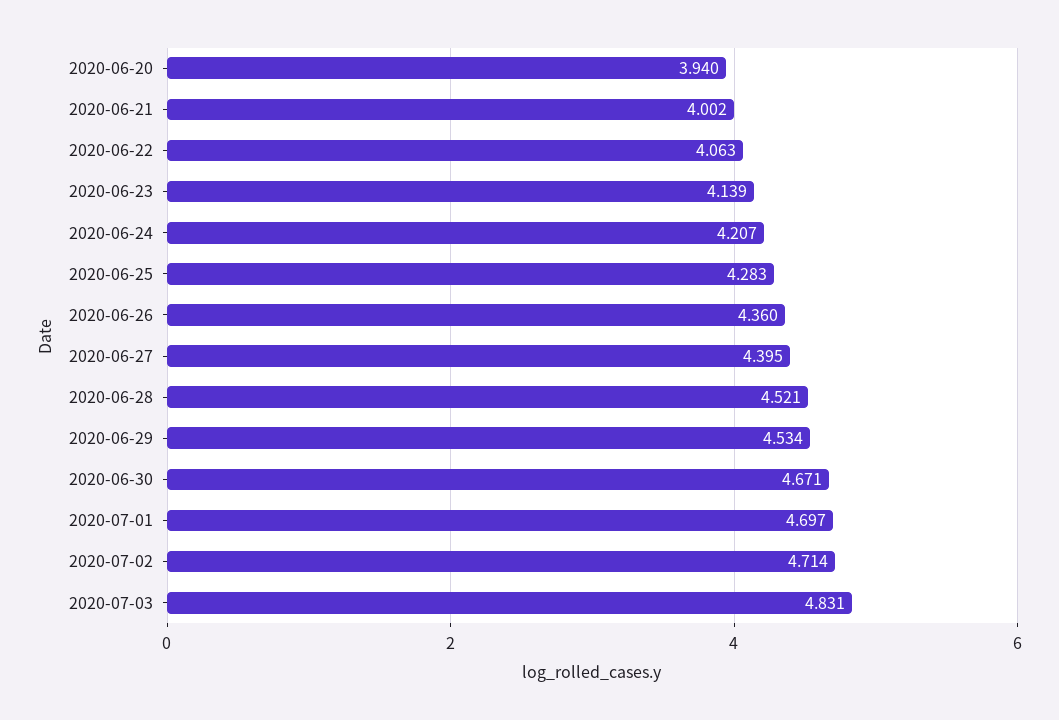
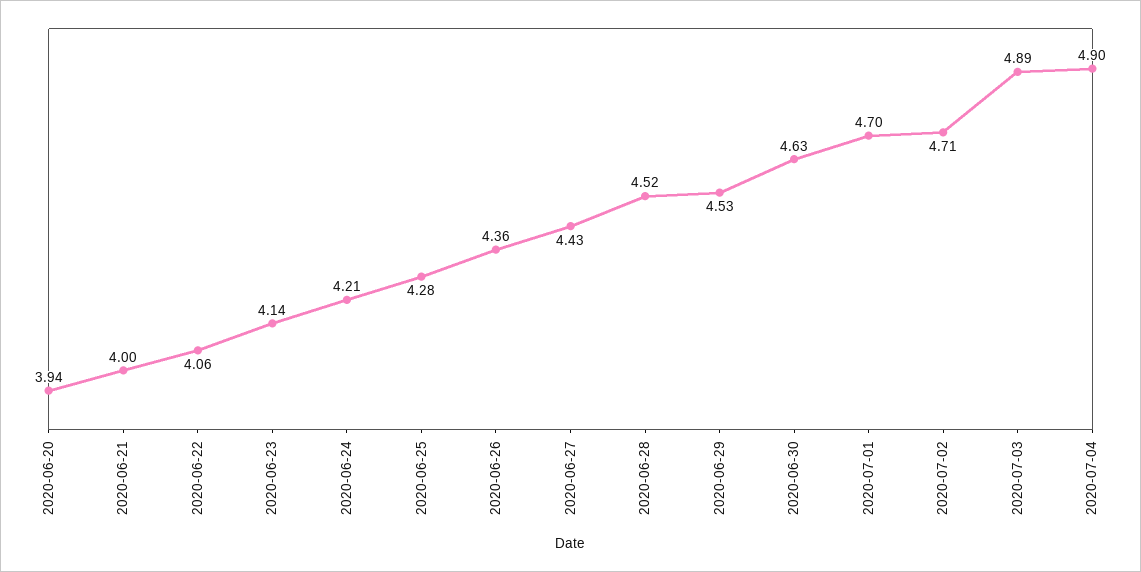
2020-06-27: 4.395 -> 4.43
2020-06-30: 4.671 -> 4.63
2020-07-03: 4.831 -> 4.89
2020-07-04: none -> 4.9

